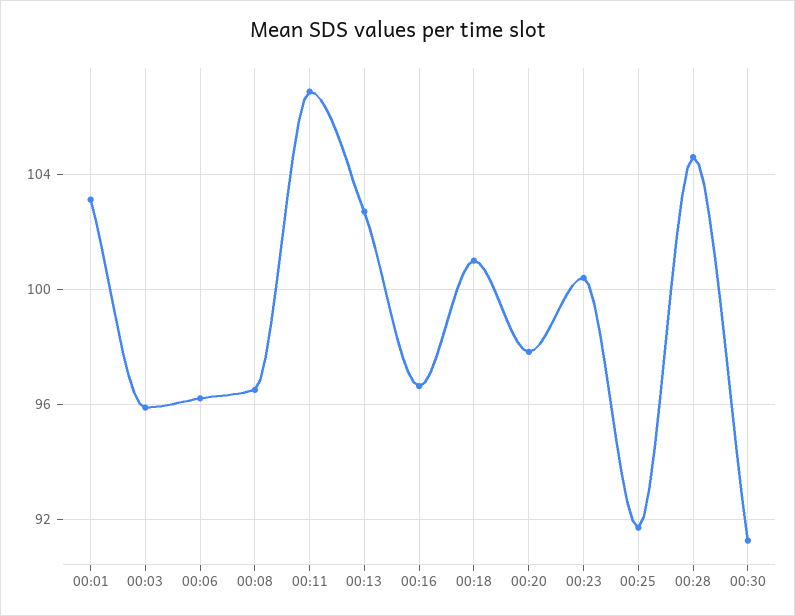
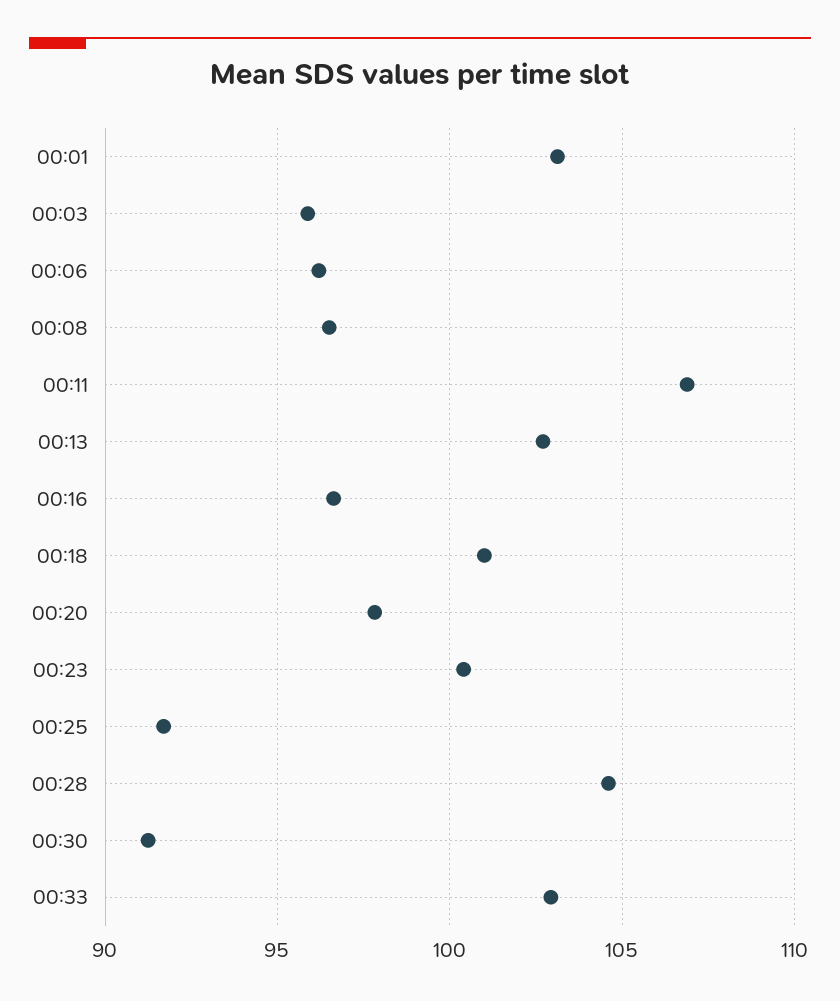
00:33: none -> 103

